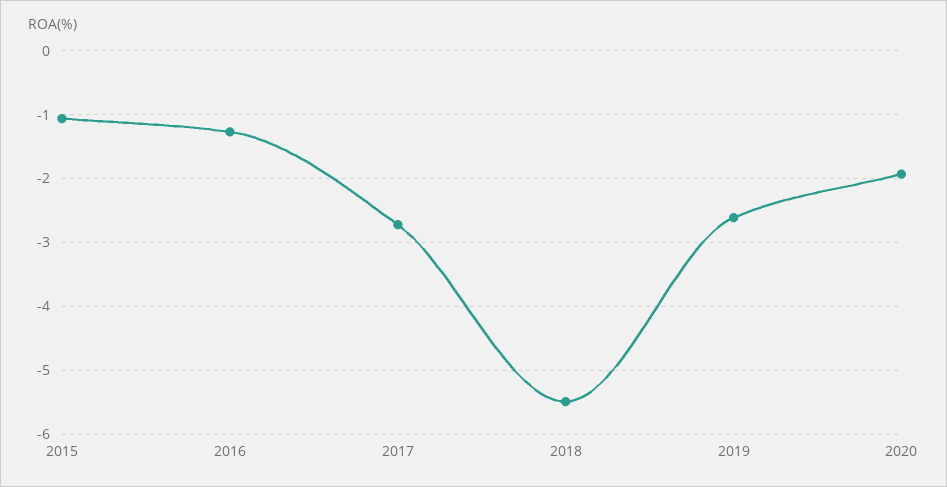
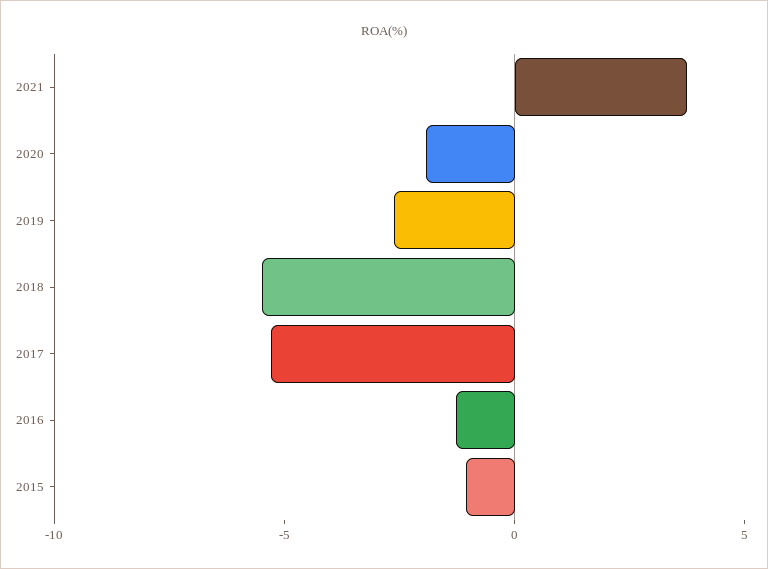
2017: -2.7 -> -5
2021: none -> 4

